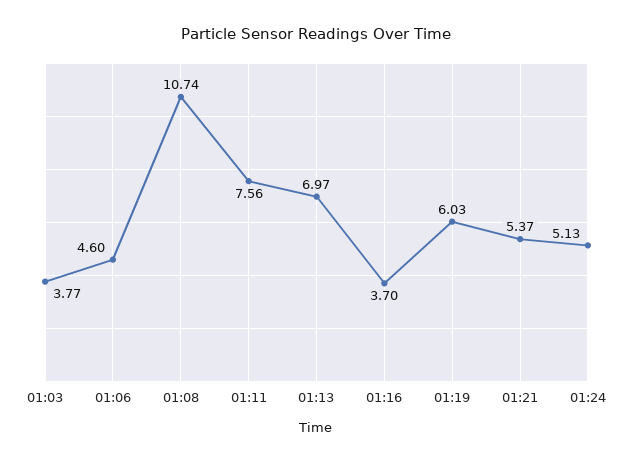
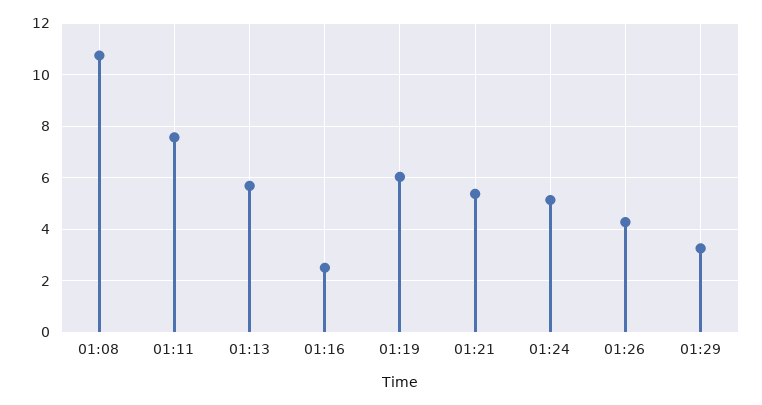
01:03: 3.77 -> none
01:06: 4.6 -> none
01:13: 6.97 -> 5.75
01:16: 3.7 -> 2.5
01:26: none -> 4.25
01:29: none -> 3.25

